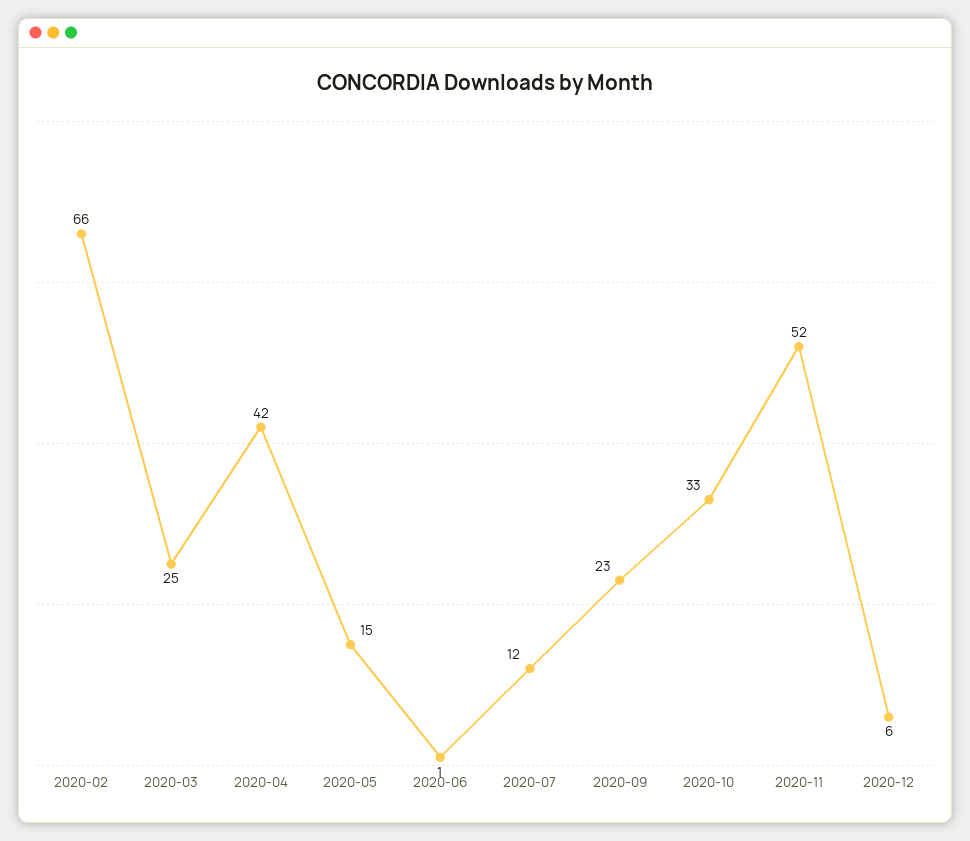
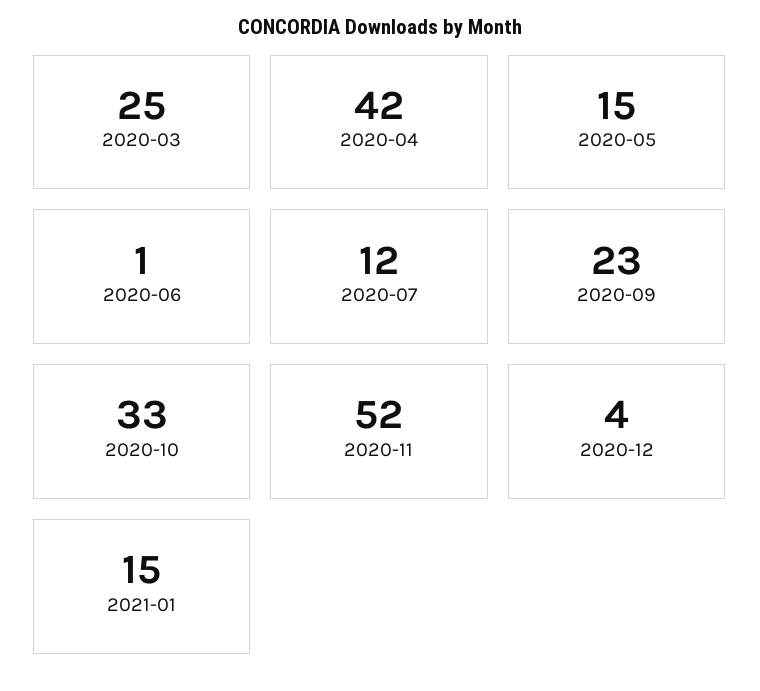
2020-02: 66 -> none
2020-12: 6 -> 4
2021-01: none -> 15

